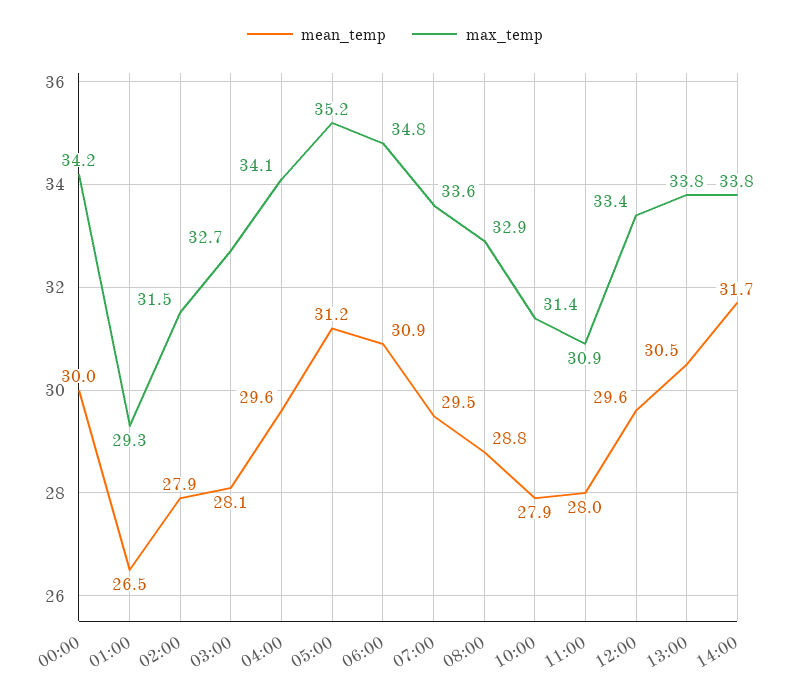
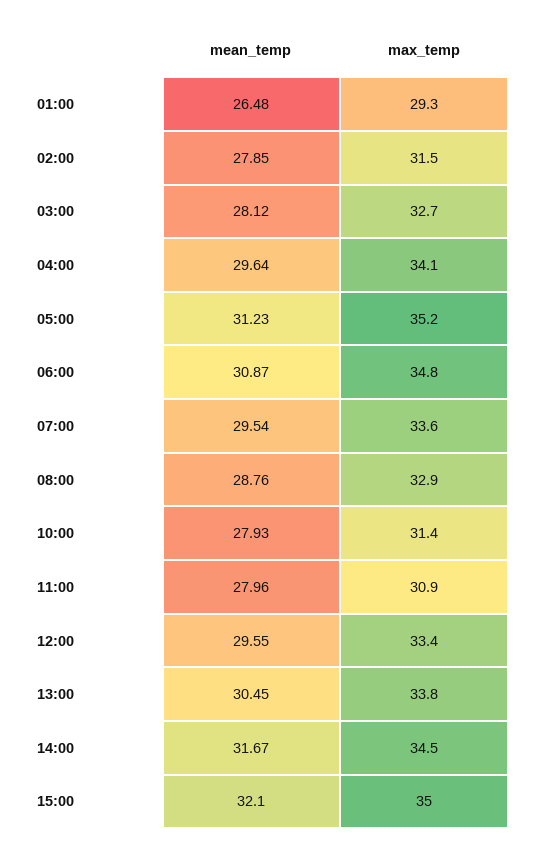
mean_temp, 00:00: 30 -> none
max_temp, 00:00: 34.2 -> none
max_temp, 14:00: 33.8 -> 34.5
mean_temp, 15:00: none -> 32.1
max_temp, 15:00: none -> 35

